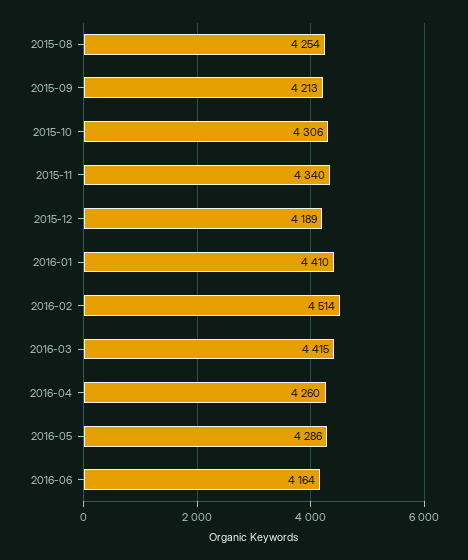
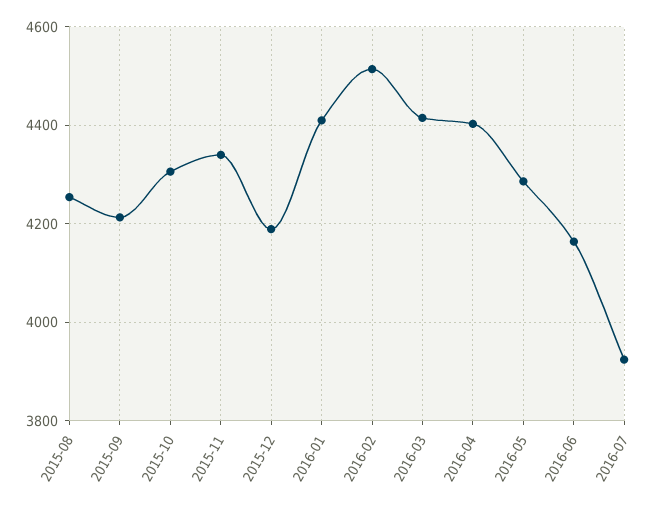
2016-04: 4260 -> 4400
2016-07: none -> 3920

